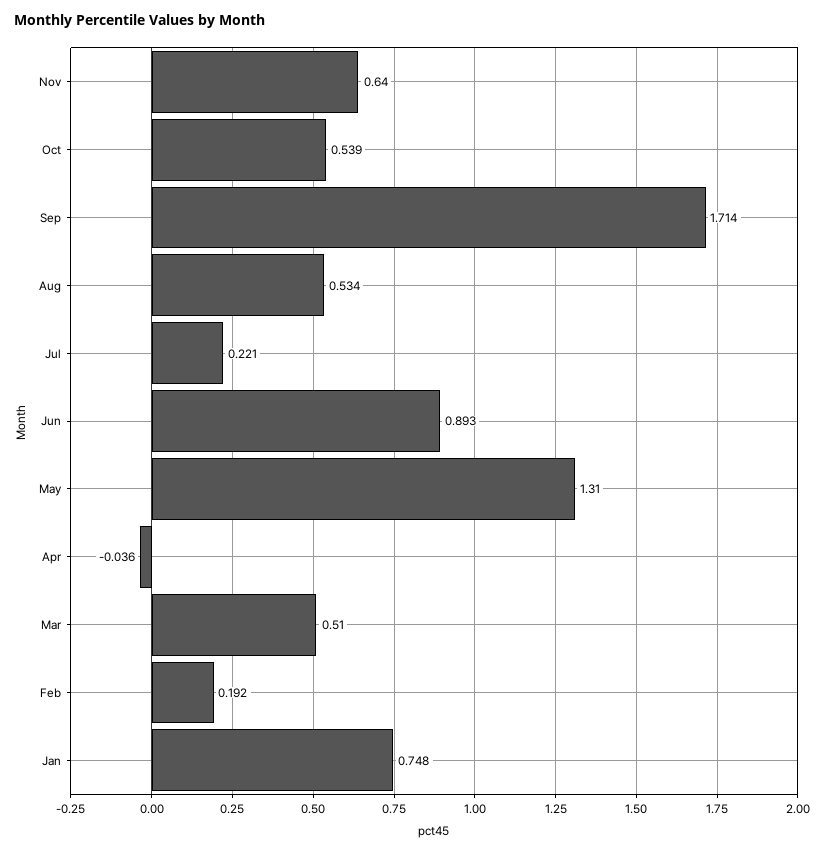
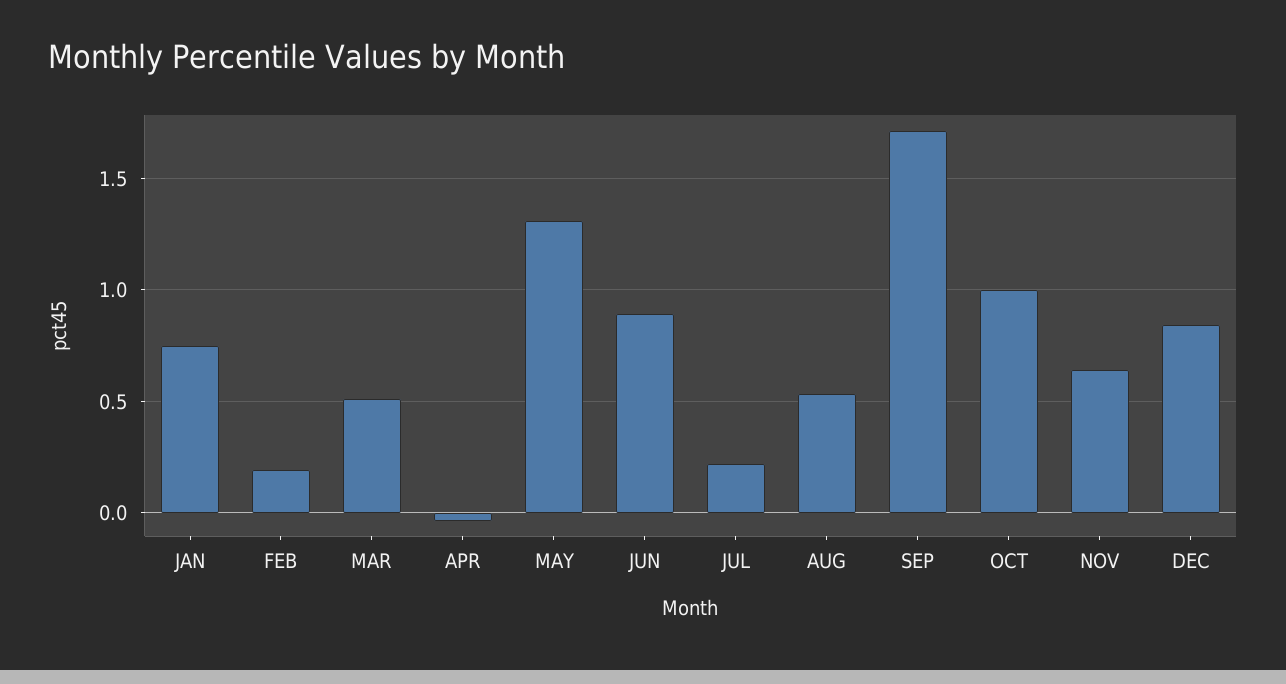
Oct: 0.539 -> 1
DEC: none -> 0.85

